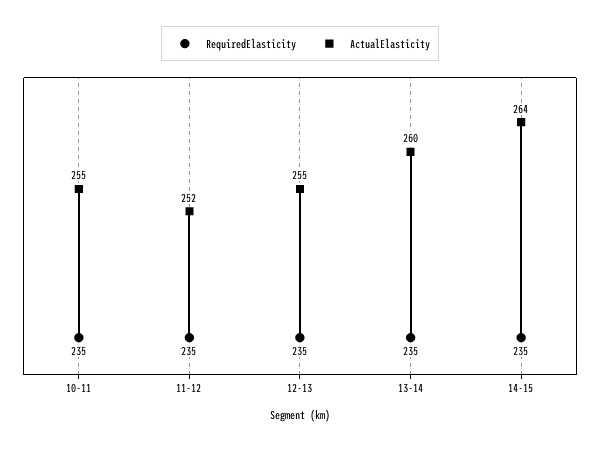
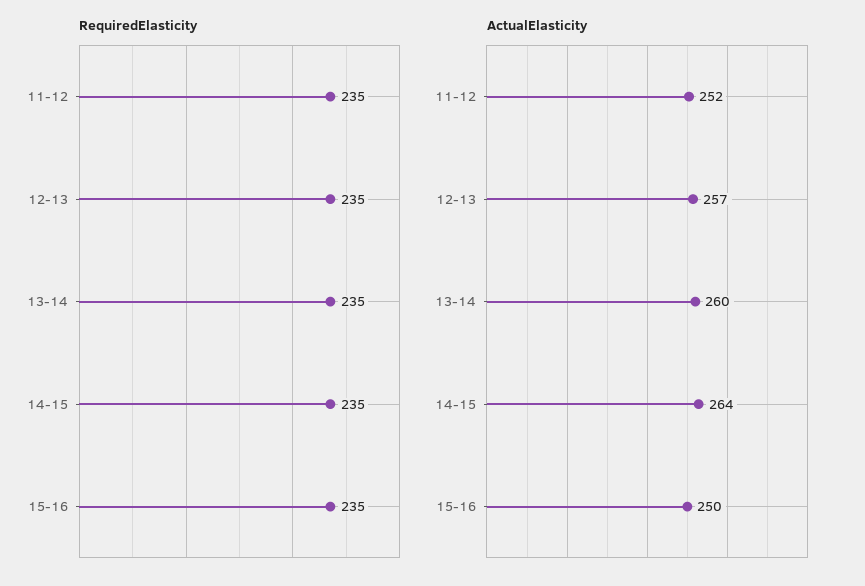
RequiredElasticity, 10-11: 235 -> none
ActualElasticity, 10-11: 255 -> none
ActualElasticity, 12-13: 255 -> 257
RequiredElasticity, 15-16: none -> 235
ActualElasticity, 15-16: none -> 250

